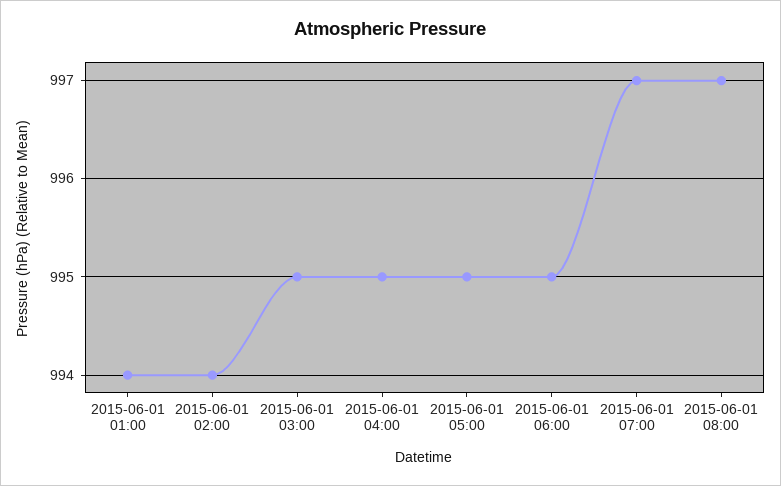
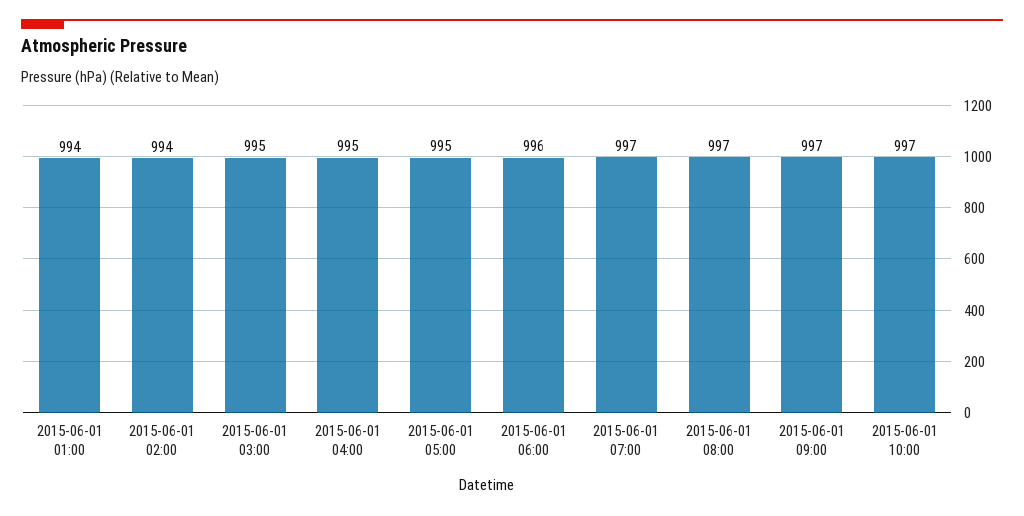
2015-06-01 06:00: 995 -> 996
2015-06-01 09:00: none -> 997
2015-06-01 10:00: none -> 997

